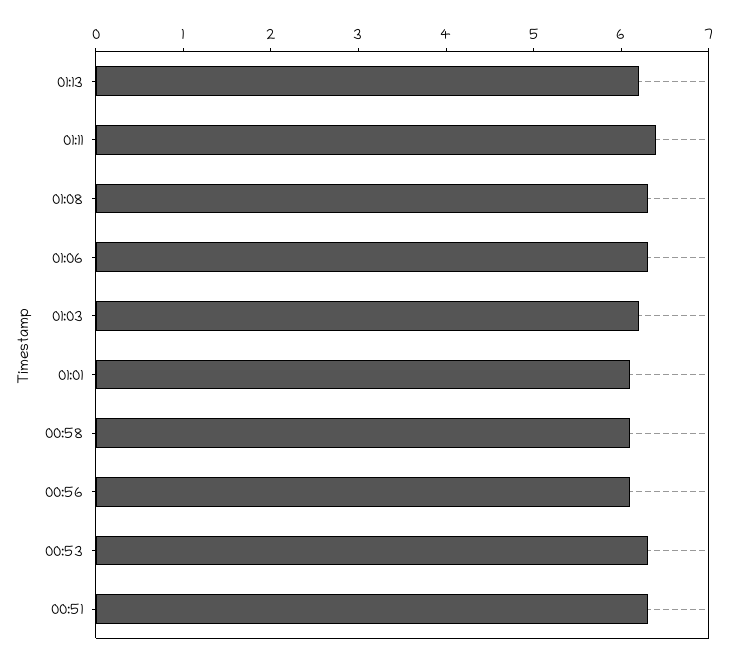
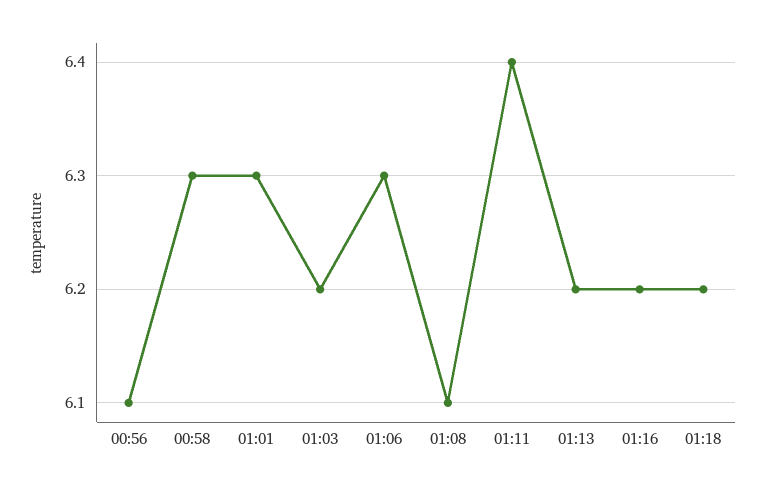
01:08: 6.3 -> 6.1
01:01: 6.1 -> 6.3
00:58: 6.1 -> 6.3
00:53: 6.3 -> none
00:51: 6.3 -> none
01:16: none -> 6.2
01:18: none -> 6.2

